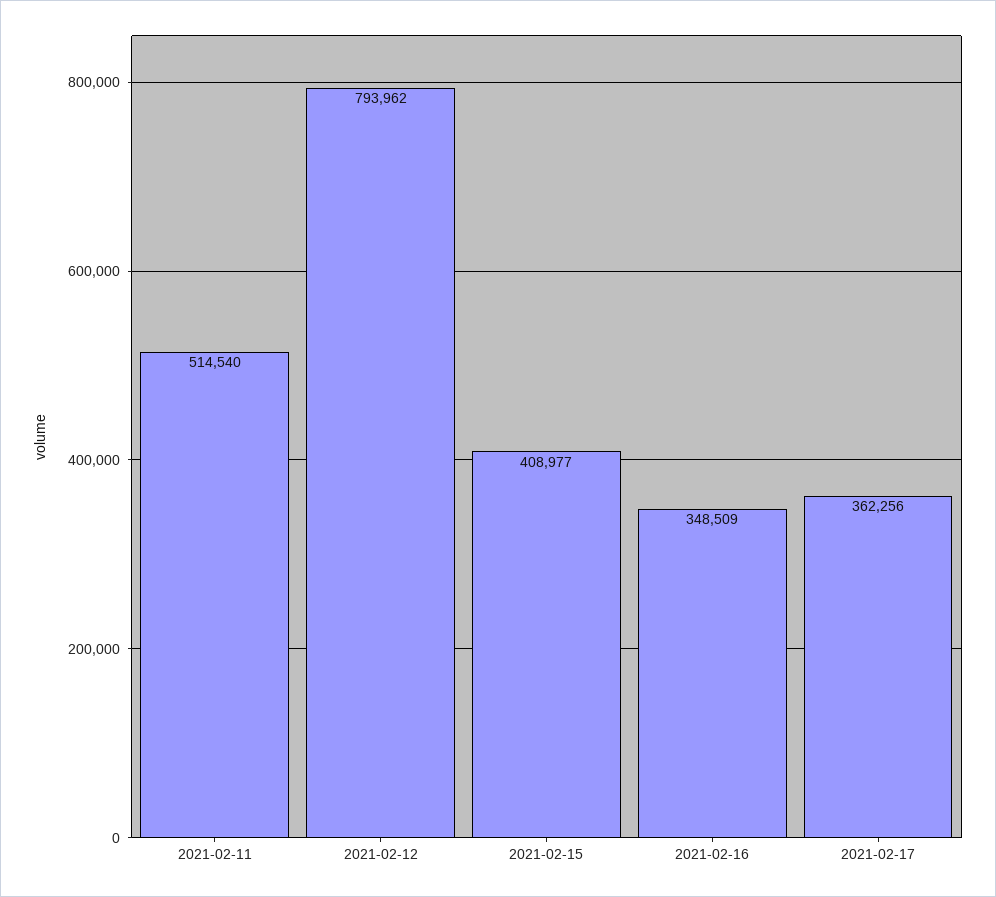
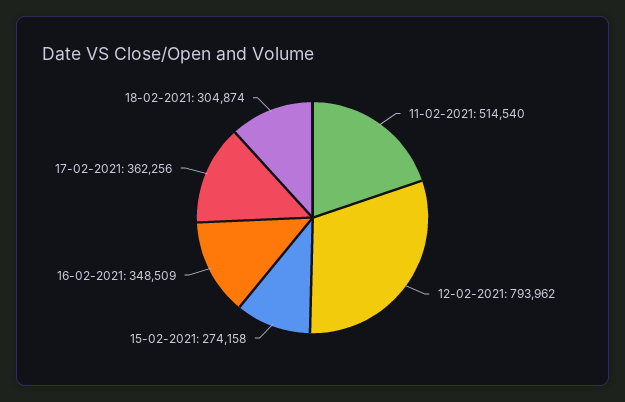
2021-02-15: 408977 -> 274158
18-02-2021: none -> 304874

